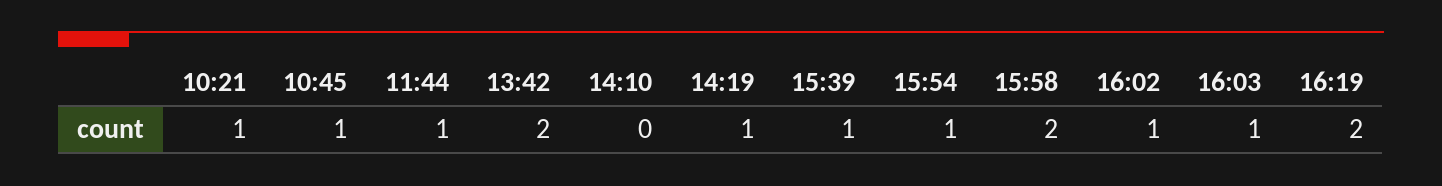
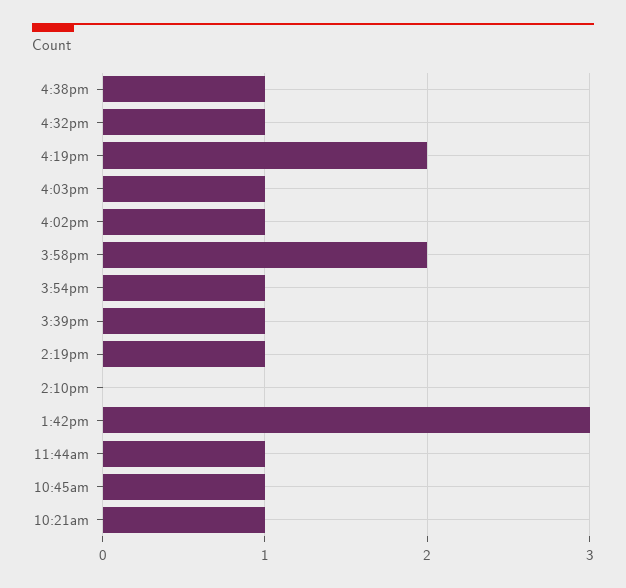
13:42: 2 -> 3
4:38pm: none -> 1
4:32pm: none -> 1

